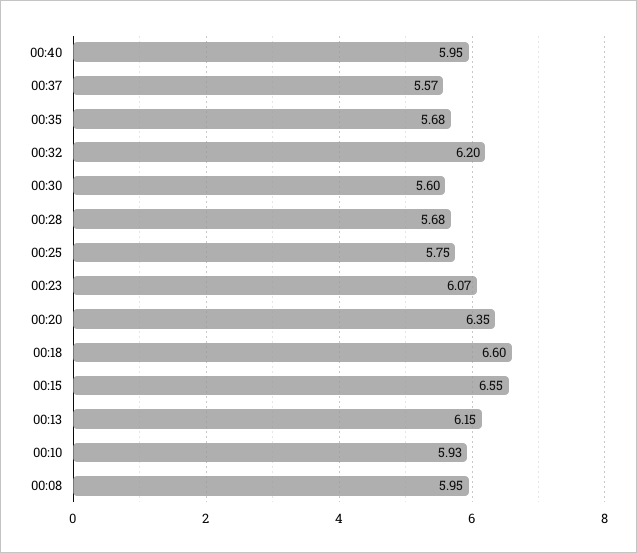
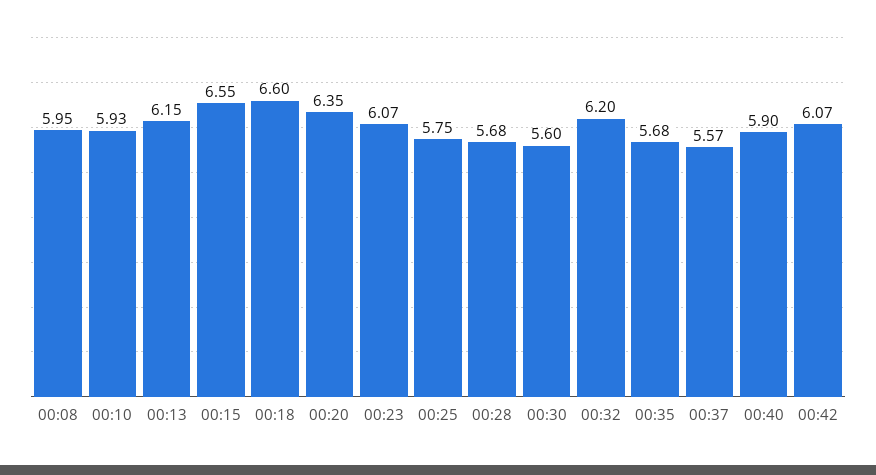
00:40: 5.95 -> 5.9
00:42: none -> 6.07

